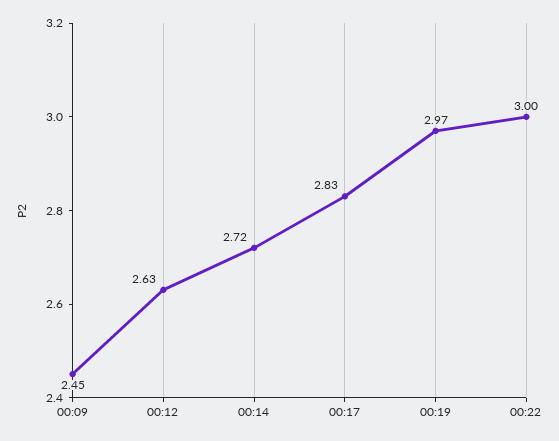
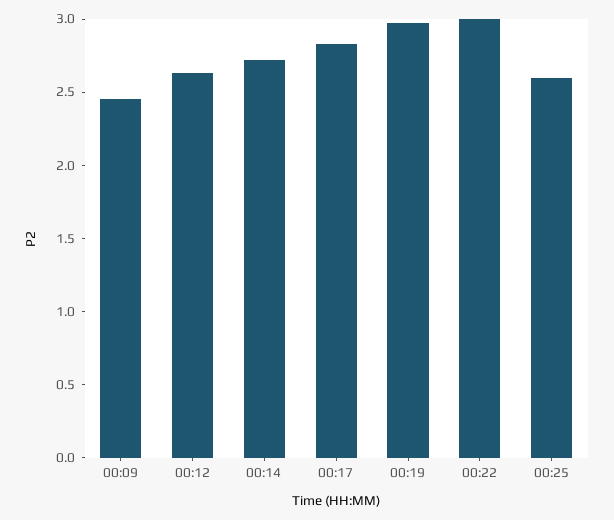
00:25: none -> 2.6

